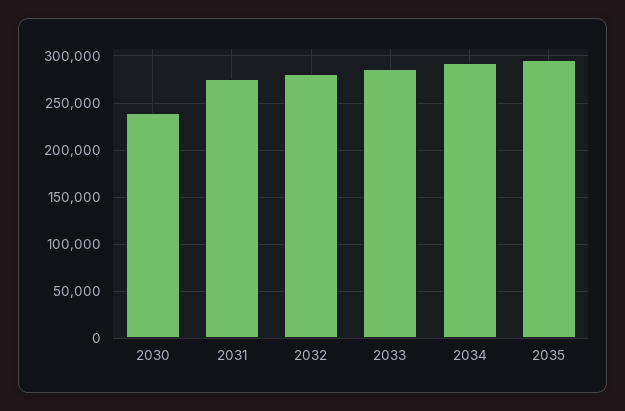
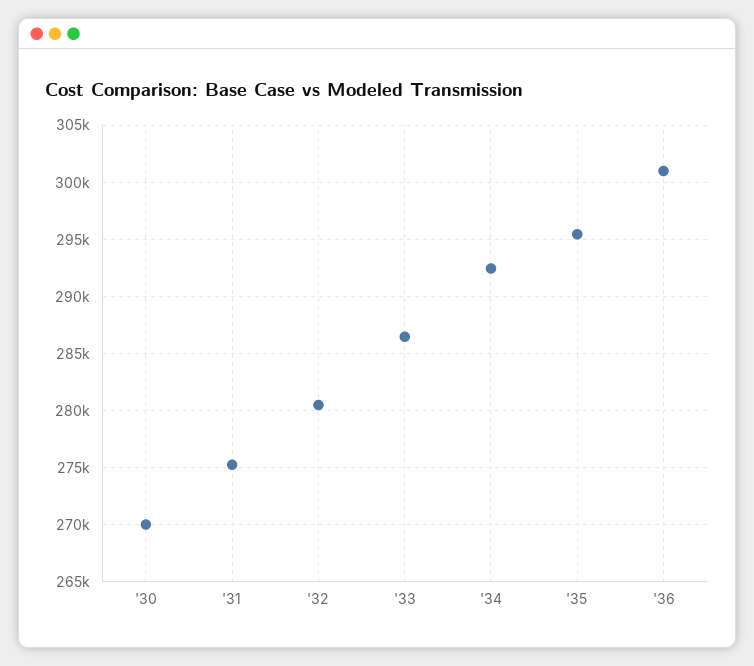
2030: 240000 -> 270000
'36: none -> 301000

